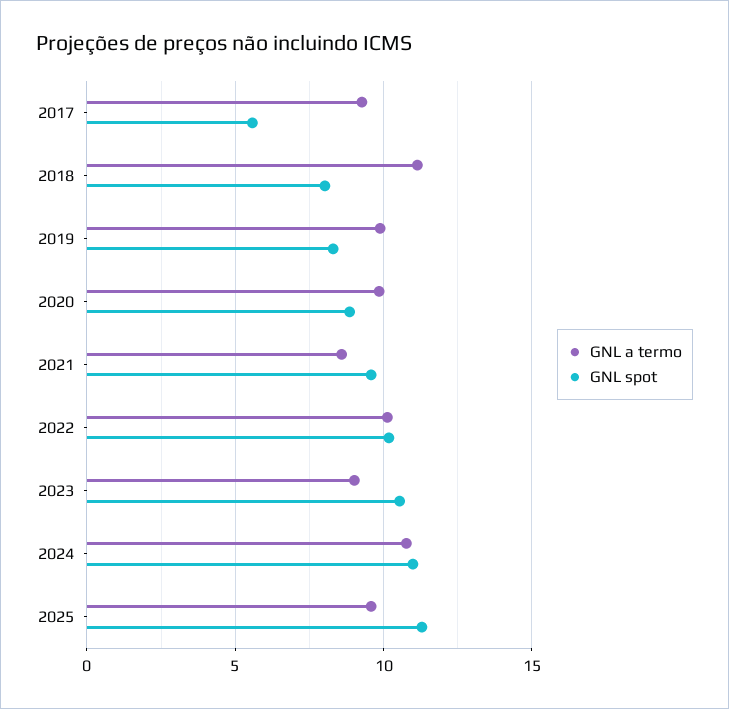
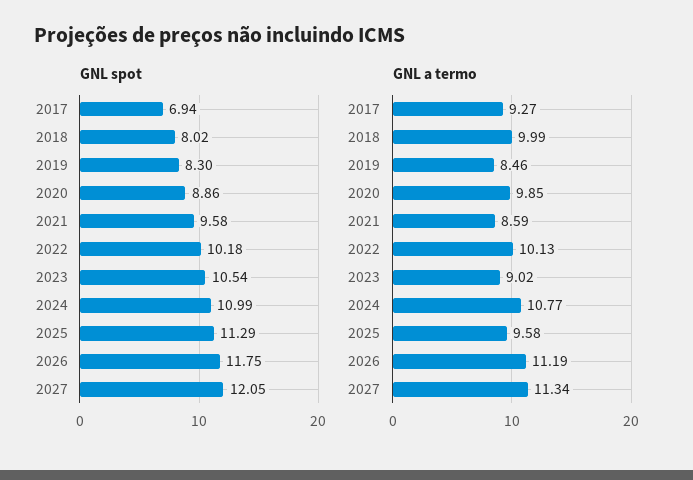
GNL spot, 2017: 5.5 -> 6.94
GNL a termo, 2018: 11 -> 9.99
GNL a termo, 2019: 10 -> 8.46
GNL spot, 2026: none -> 11.75
GNL spot, 2027: none -> 12.05
GNL a termo, 2026: none -> 11.19
GNL a termo, 2027: none -> 11.34

